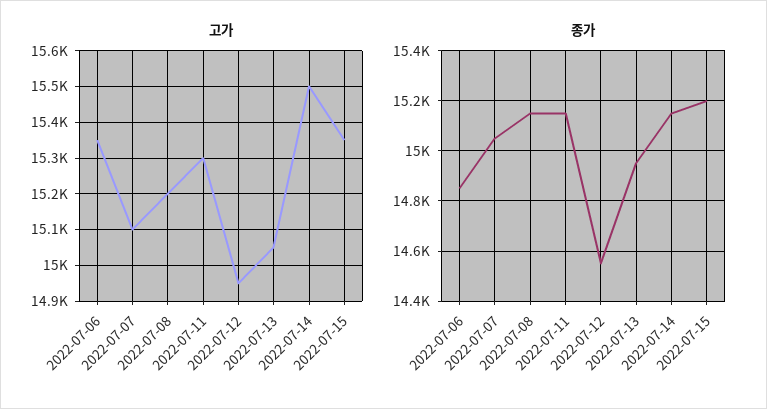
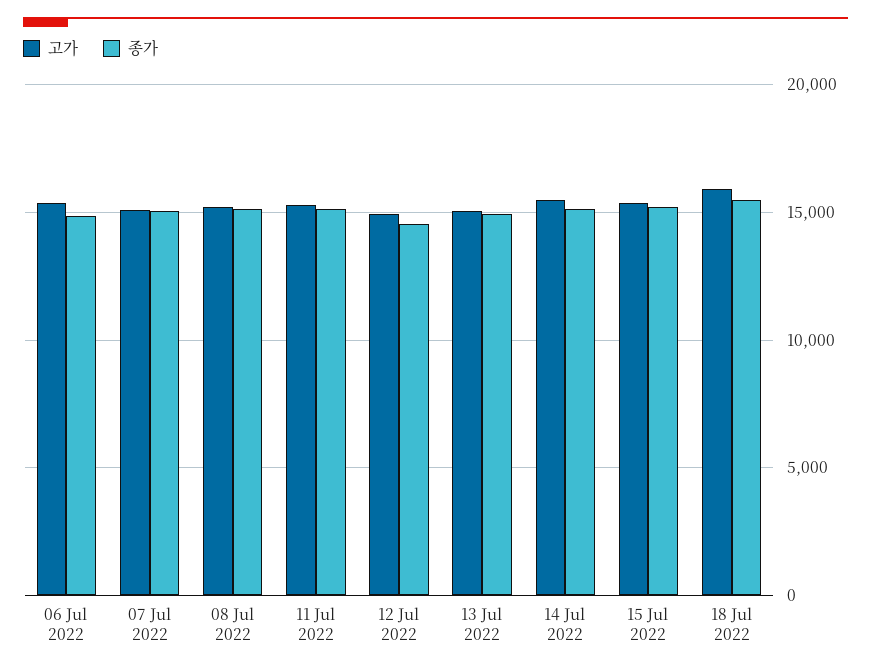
고가, 18 Jul 2022: none -> 16000
종가, 18 Jul 2022: none -> 15500

